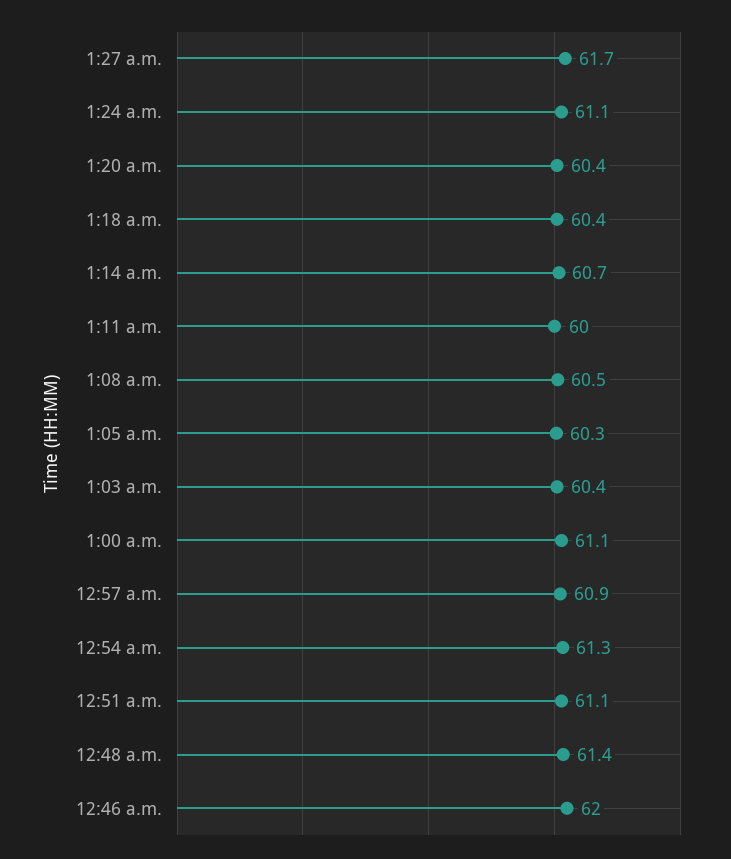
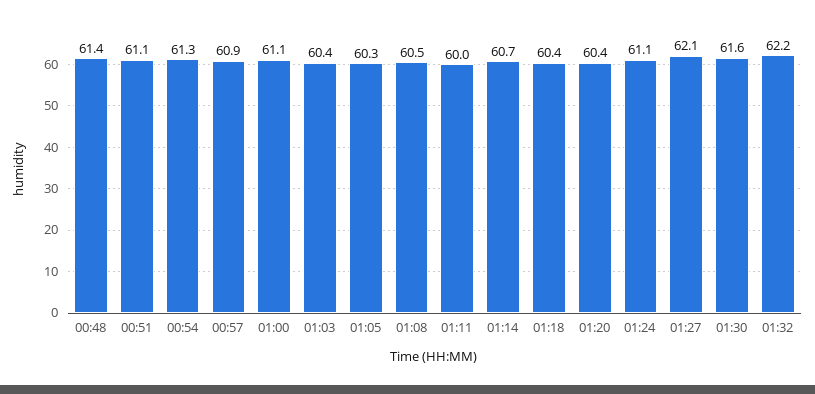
1:27 a.m.: 61.7 -> 62.1
12:46 a.m.: 62 -> none
01:30: none -> 61.6
01:32: none -> 62.2

